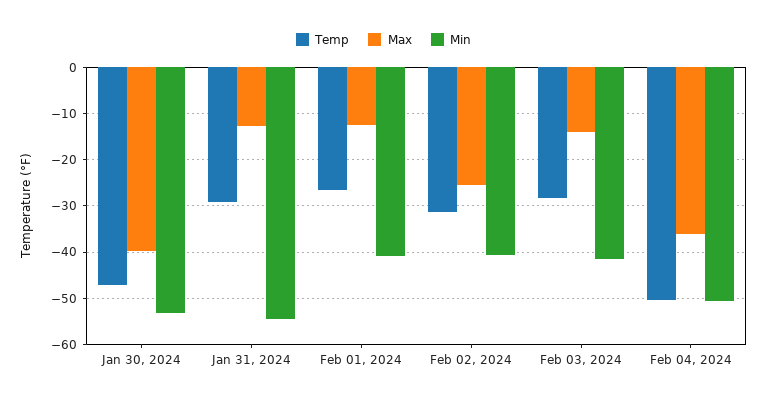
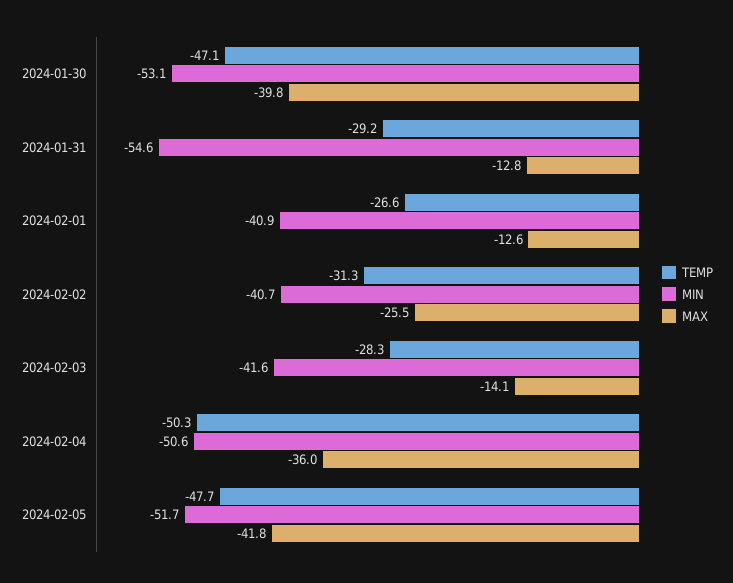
Temp, 2024-02-05: none -> -47.7
Min, 2024-02-05: none -> -51.7
Max, 2024-02-05: none -> -41.8

